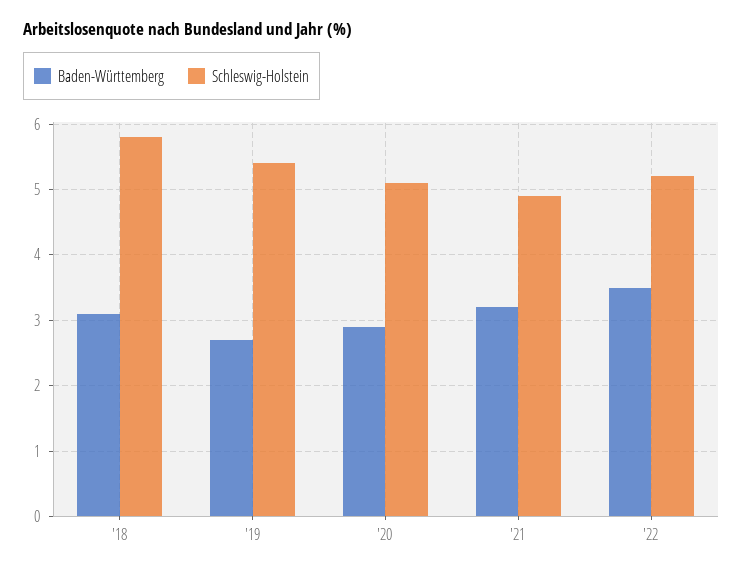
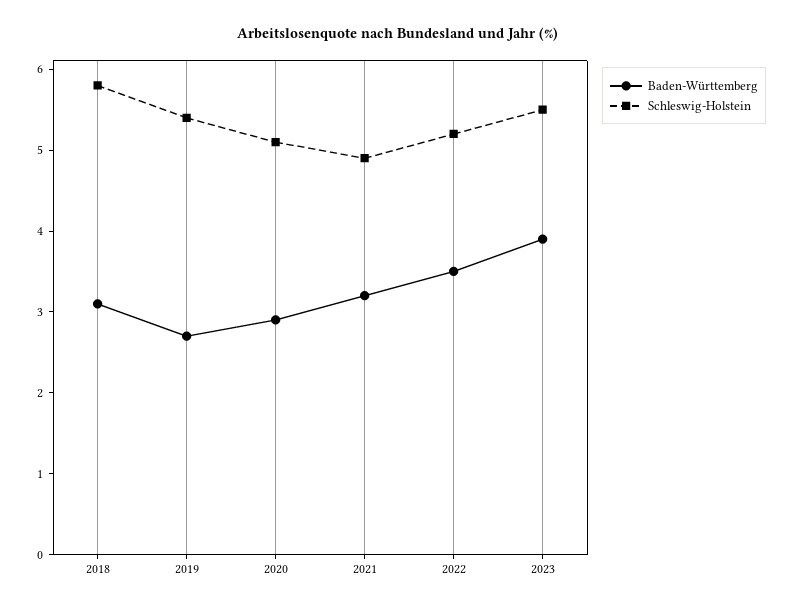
Baden-Württemberg, 2023: none -> 3.9
Schleswig-Holstein, 2023: none -> 5.5

